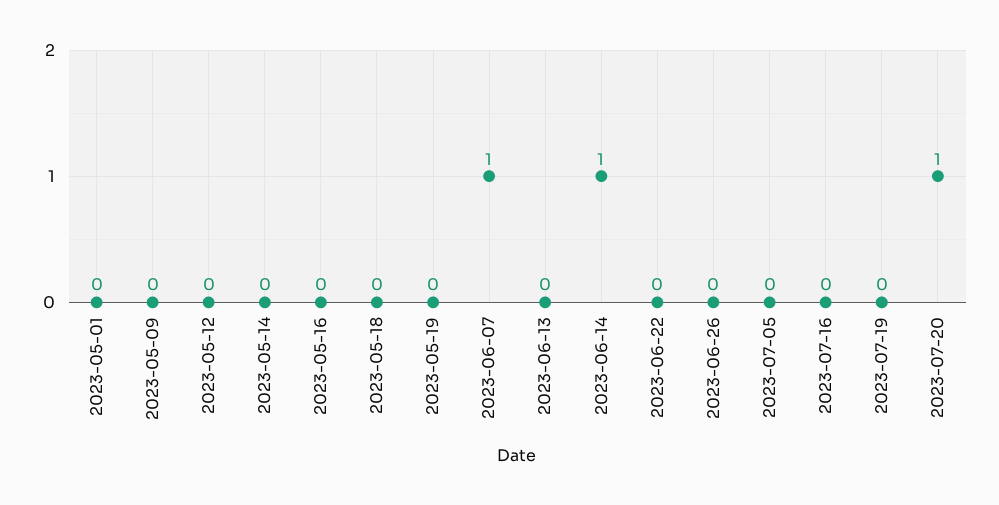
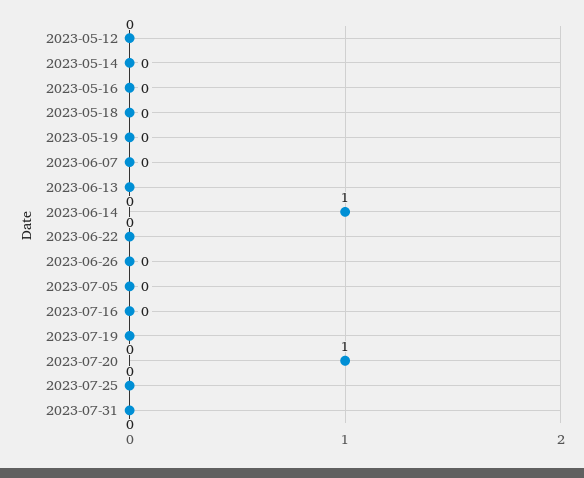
2023-05-01: 0 -> none
2023-05-09: 0 -> none
2023-06-07: 1 -> 0
2023-07-25: none -> 0
2023-07-31: none -> 0

